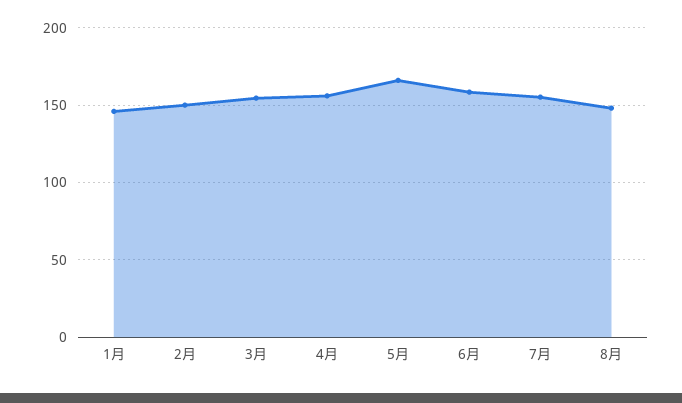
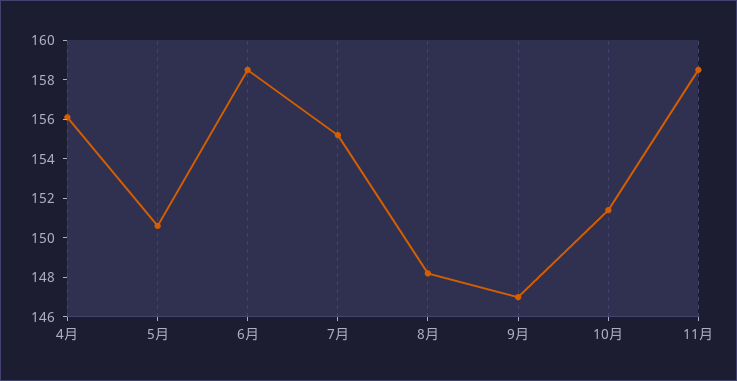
1月: 145 -> none
2月: 150 -> none
3月: 155 -> none
5月: 165 -> 150.5
9月: none -> 147
10月: none -> 151.5
11月: none -> 158.5

